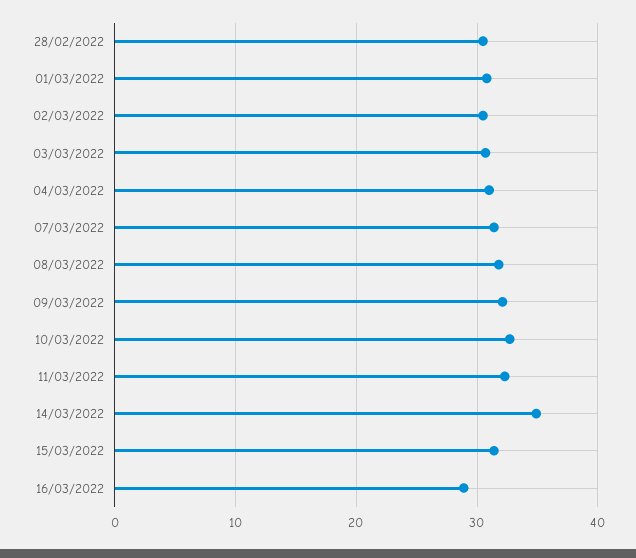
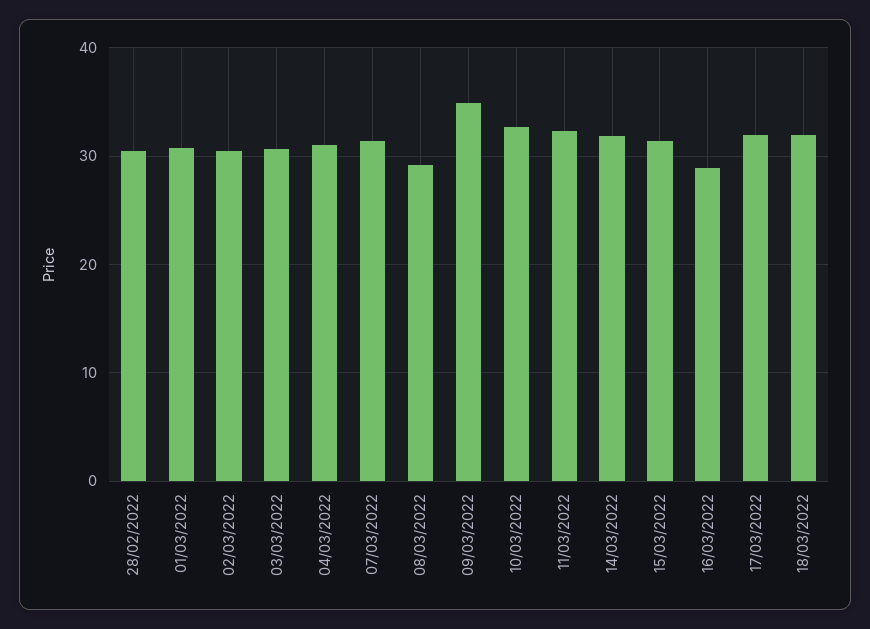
08/03/2022: 32 -> 29
09/03/2022: 32 -> 35
14/03/2022: 35 -> 32
17/03/2022: none -> 32
18/03/2022: none -> 32

